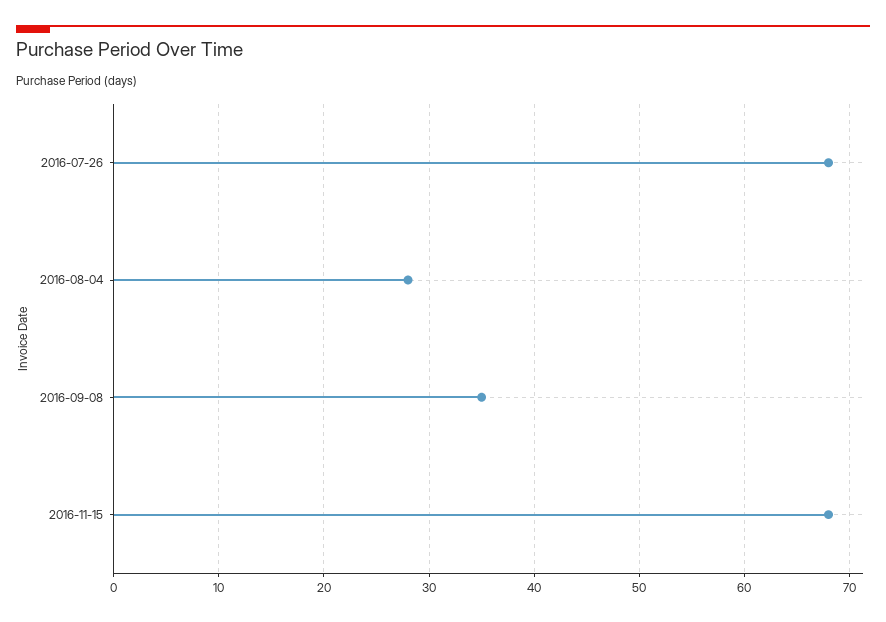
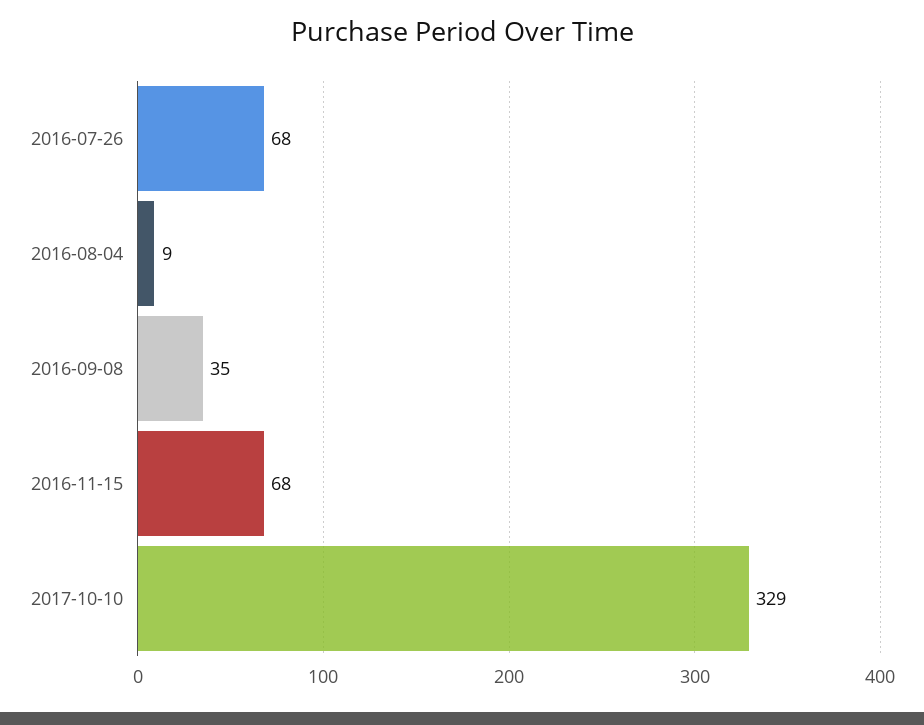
2016-08-04: 28 -> 9
2017-10-10: none -> 329

